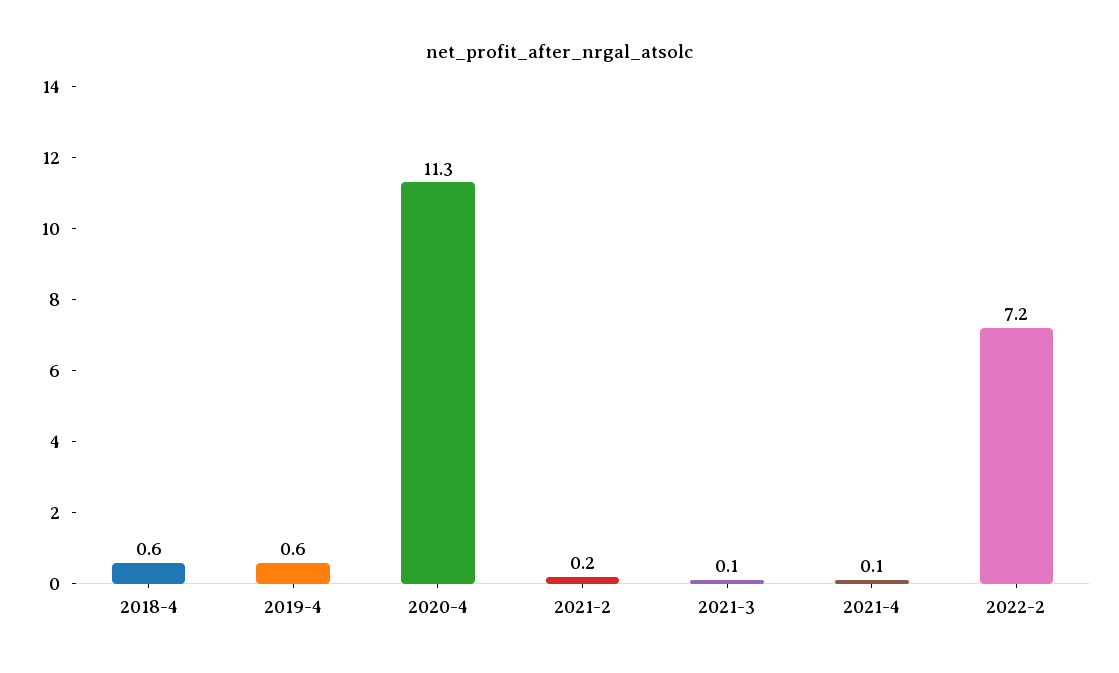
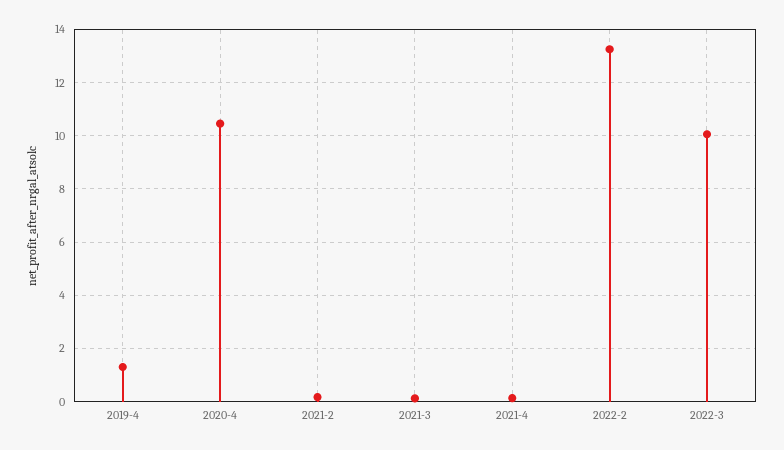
2018-4: 0.6 -> none
2019-4: 0.6 -> 1.25
2020-4: 11.3 -> 10.5
2022-2: 7.2 -> 13.25
2022-3: none -> 10

